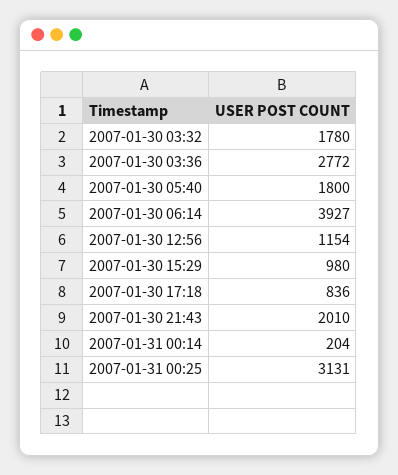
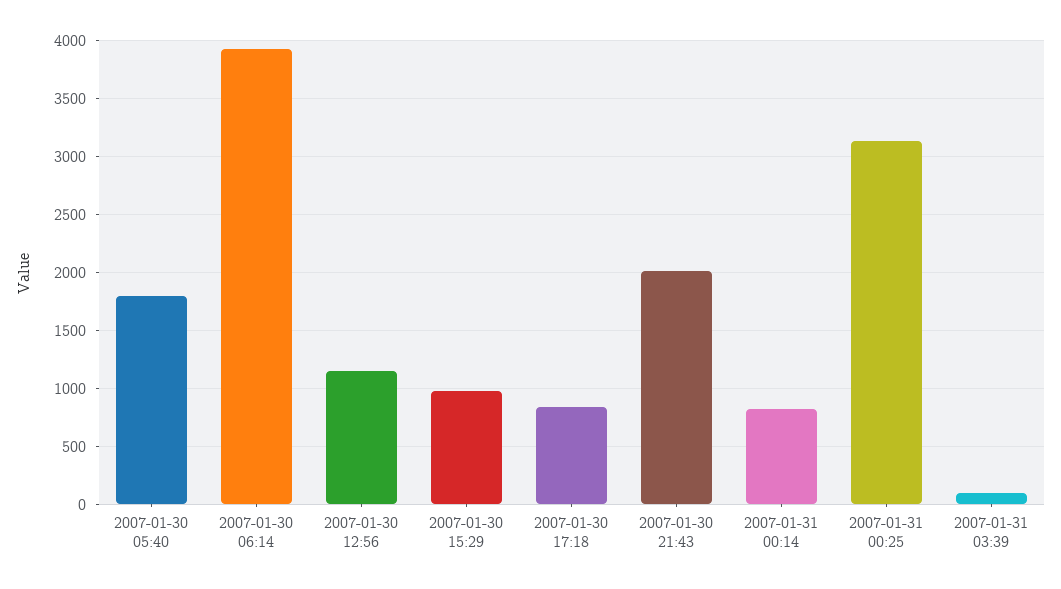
2007-01-30 03:32: 1780 -> none
2007-01-30 03:36: 2772 -> none
2007-01-31 00:14: 204 -> 800
2007-01-31 03:39: none -> 100

